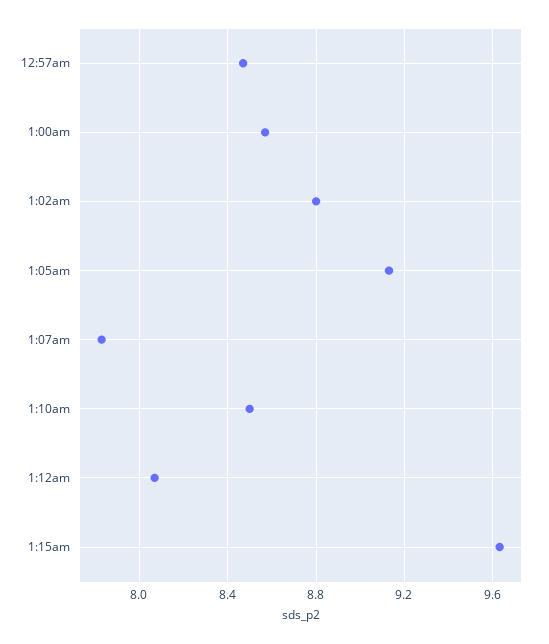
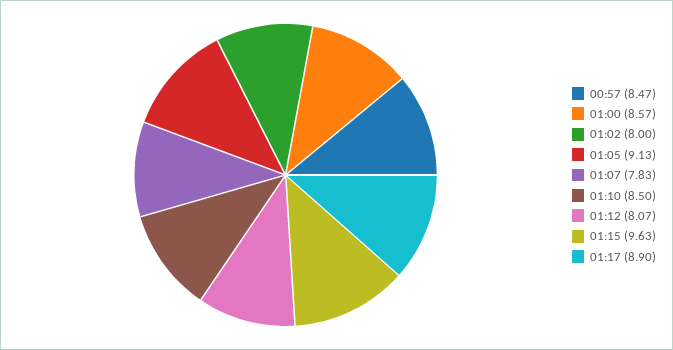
1:02am: 8.8 -> 8
01:17: none -> 8.9

